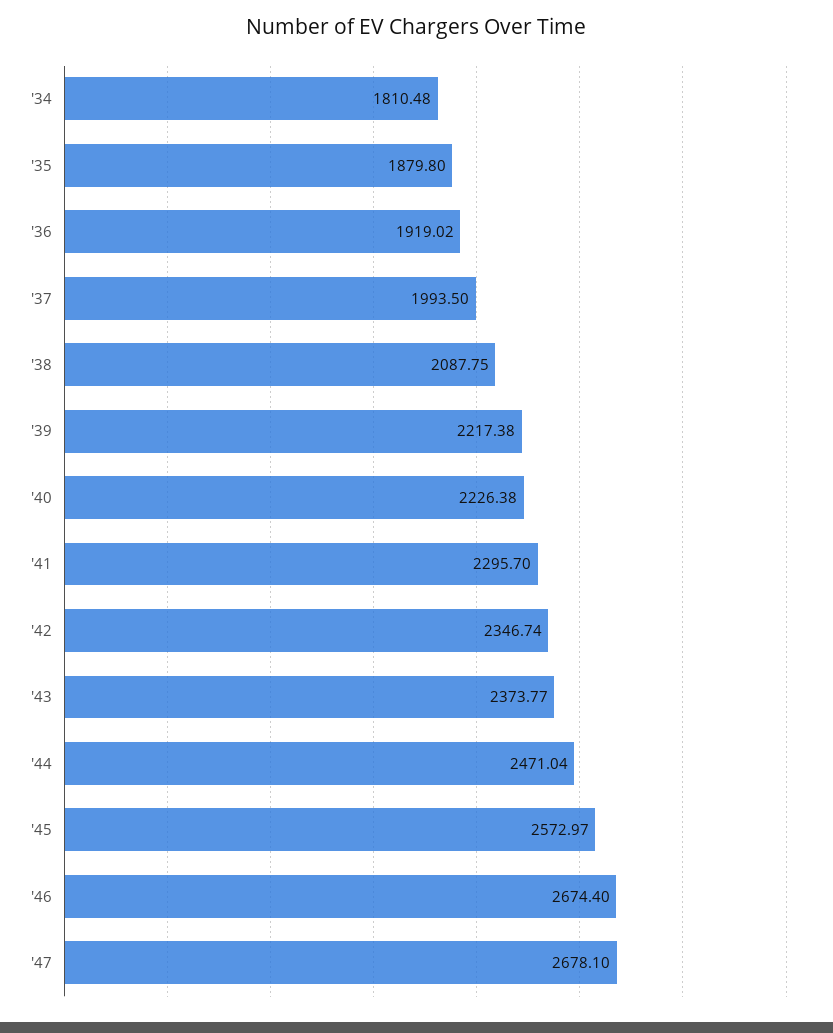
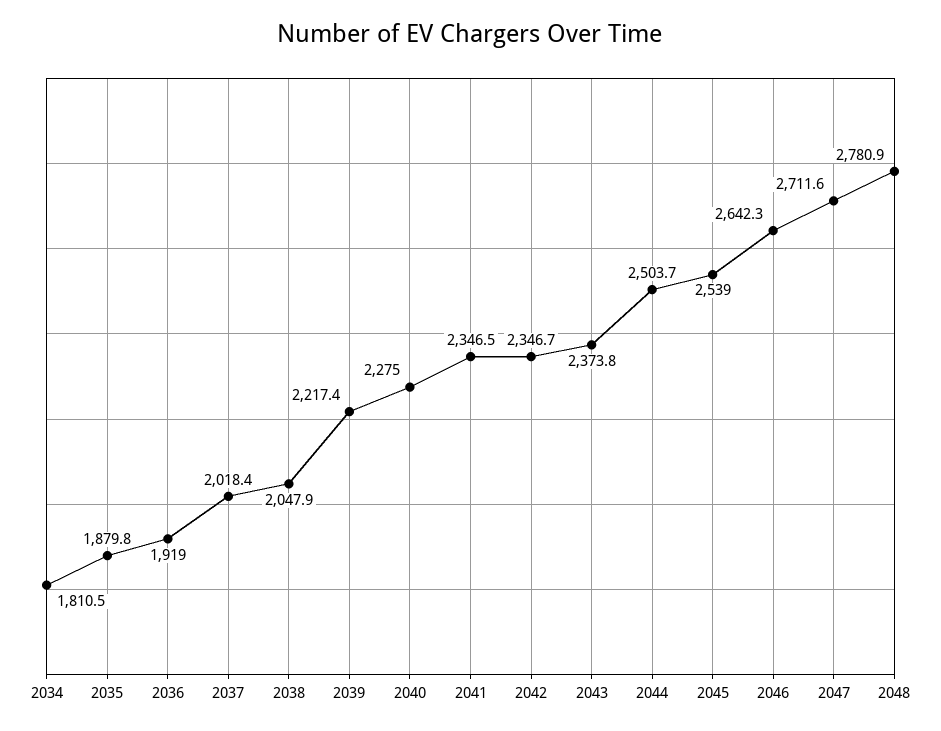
'37: 1993.5 -> 2018.4
'38: 2087.75 -> 2047.9
'40: 2226.38 -> 2275
'41: 2295.7 -> 2346.5
'44: 2471.04 -> 2503.7
'45: 2572.97 -> 2539
'46: 2674.4 -> 2642.3
'47: 2678.1 -> 2711.6
2048: none -> 2780.9

